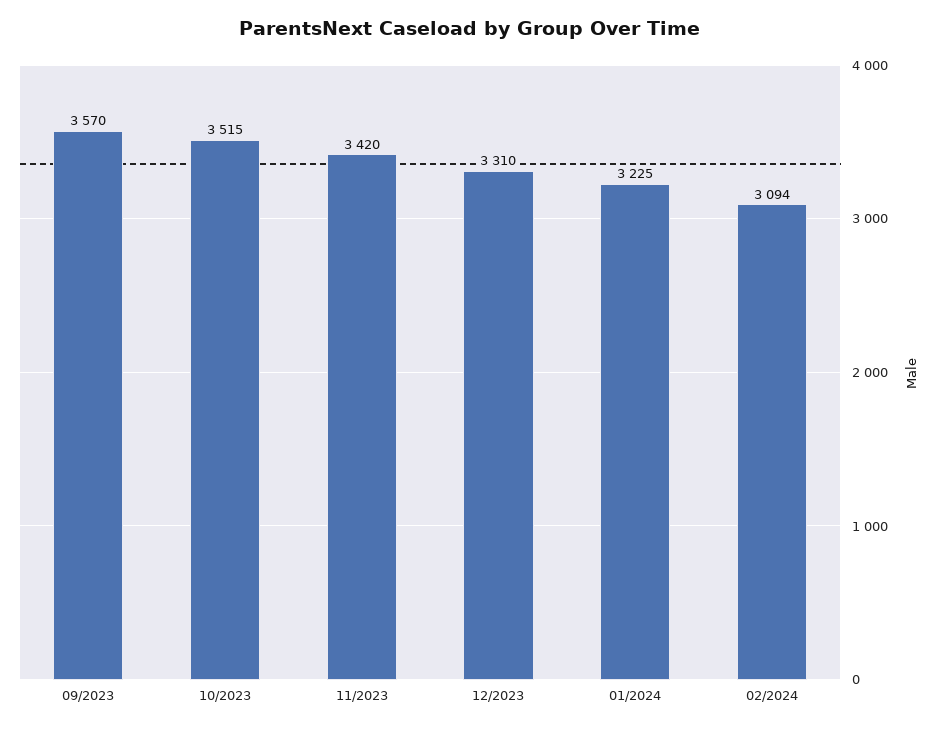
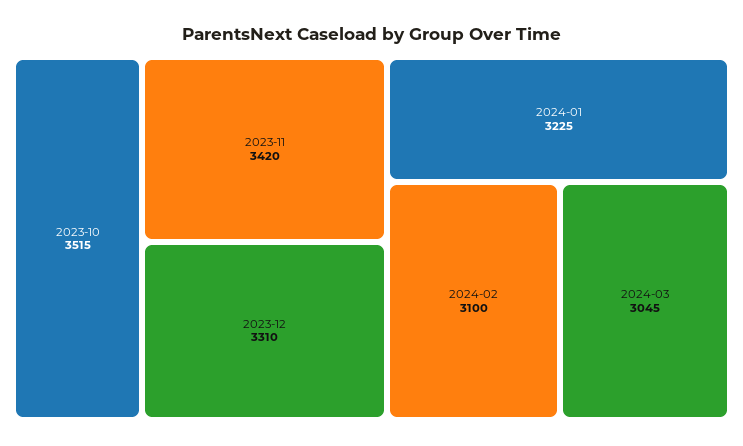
09/2023: 3570 -> none
02/2024: 3094 -> 3100
2024-03: none -> 3045

